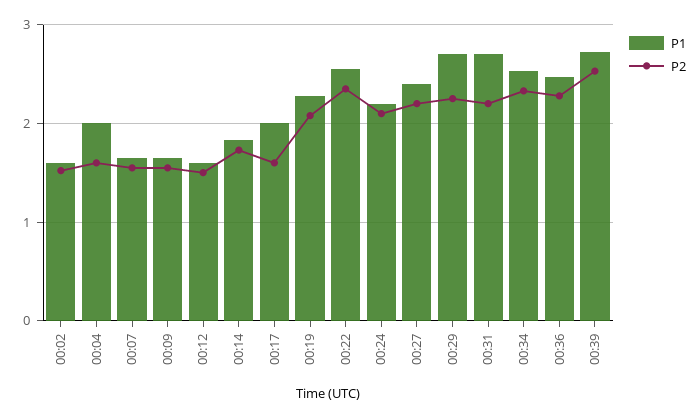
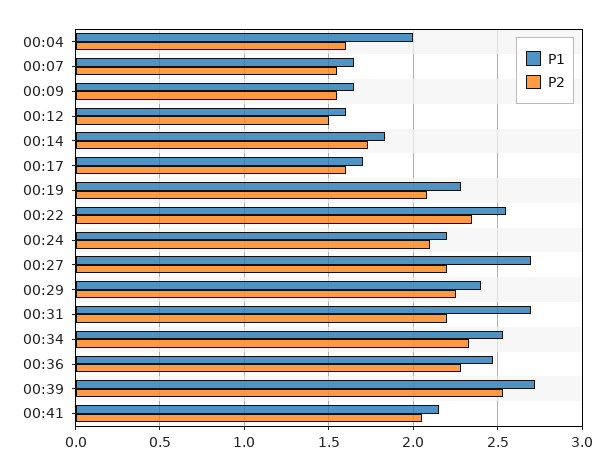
P1, 00:02: 1.6 -> none
P2, 00:02: 1.5 -> none
P1, 00:17: 2 -> 1.7
P1, 00:27: 2.4 -> 2.7
P1, 00:29: 2.7 -> 2.4
P1, 00:41: none -> 2.15
P2, 00:41: none -> 2.05

